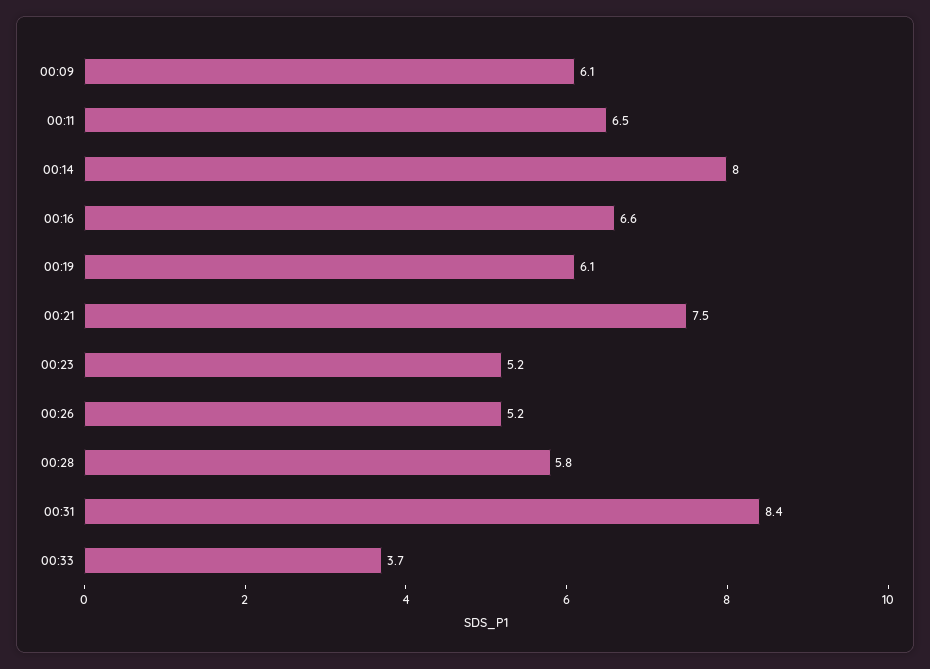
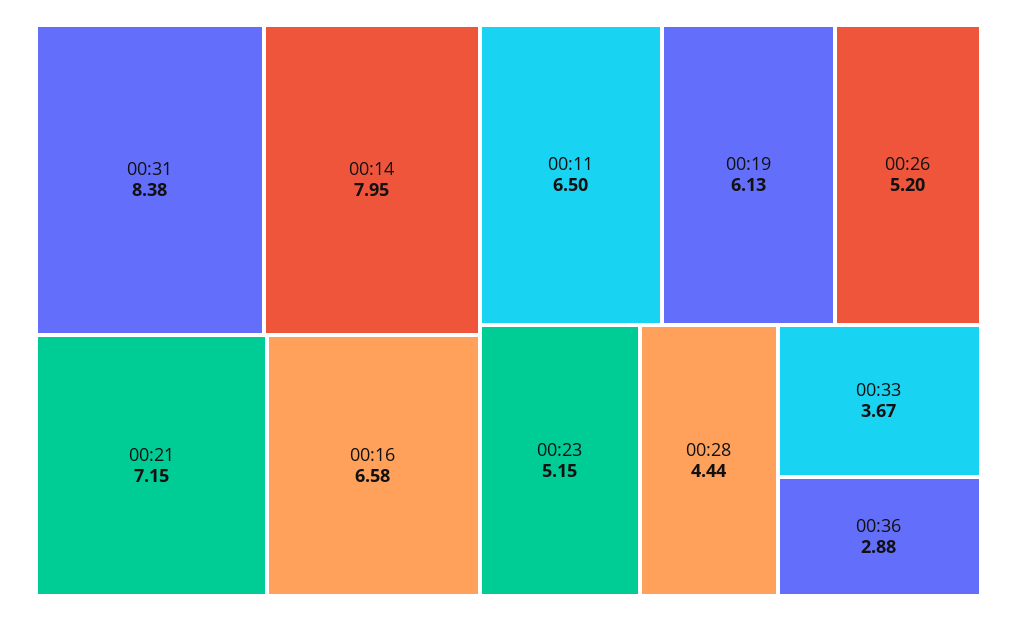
00:09: 6.1 -> none
00:21: 7.5 -> 7.15
00:28: 5.8 -> 4.44
00:36: none -> 2.88

